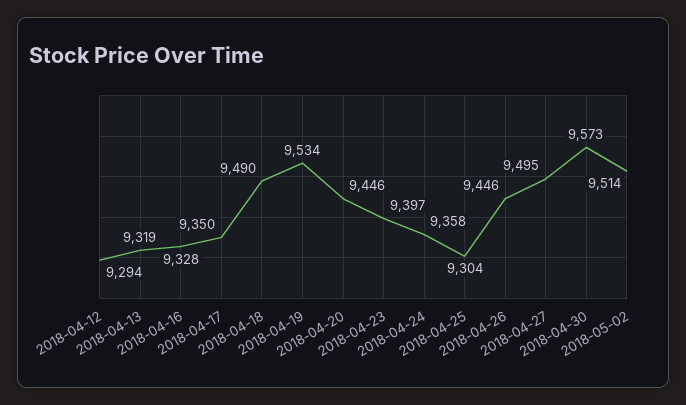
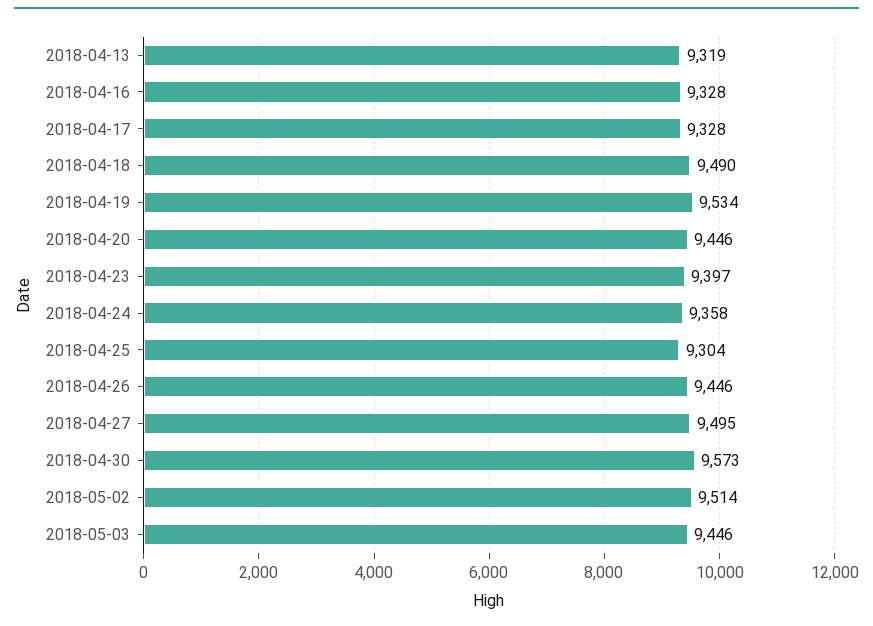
2018-04-12: 9294 -> none
2018-04-17: 9350 -> 9328
2018-05-03: none -> 9446

